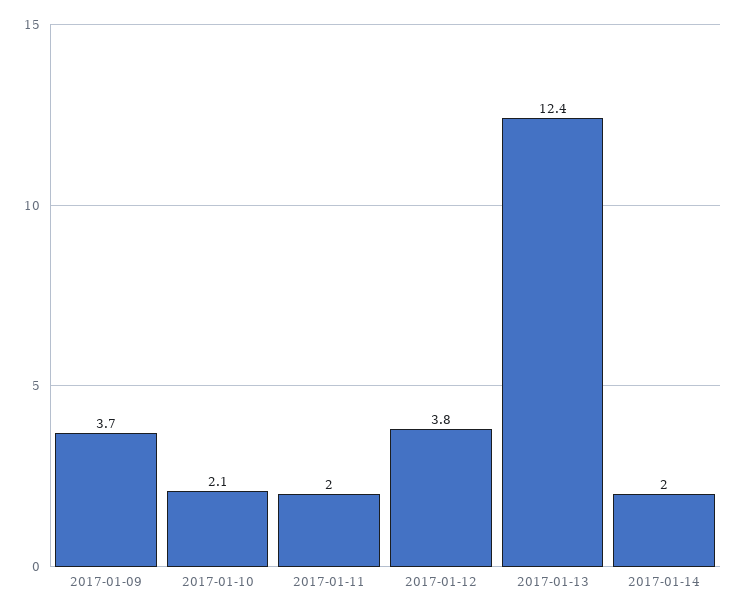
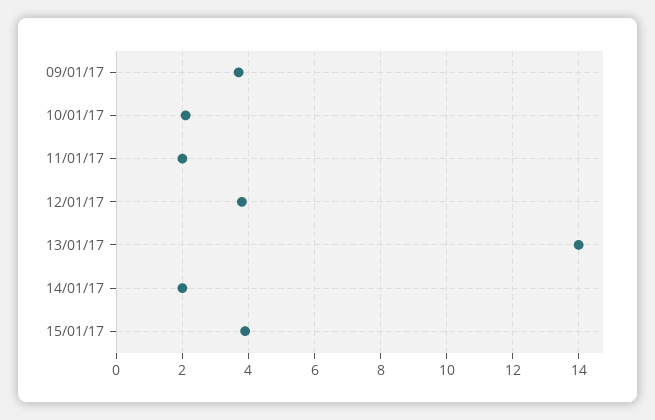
2017-01-13: 12.4 -> 14
15/01/17: none -> 4

